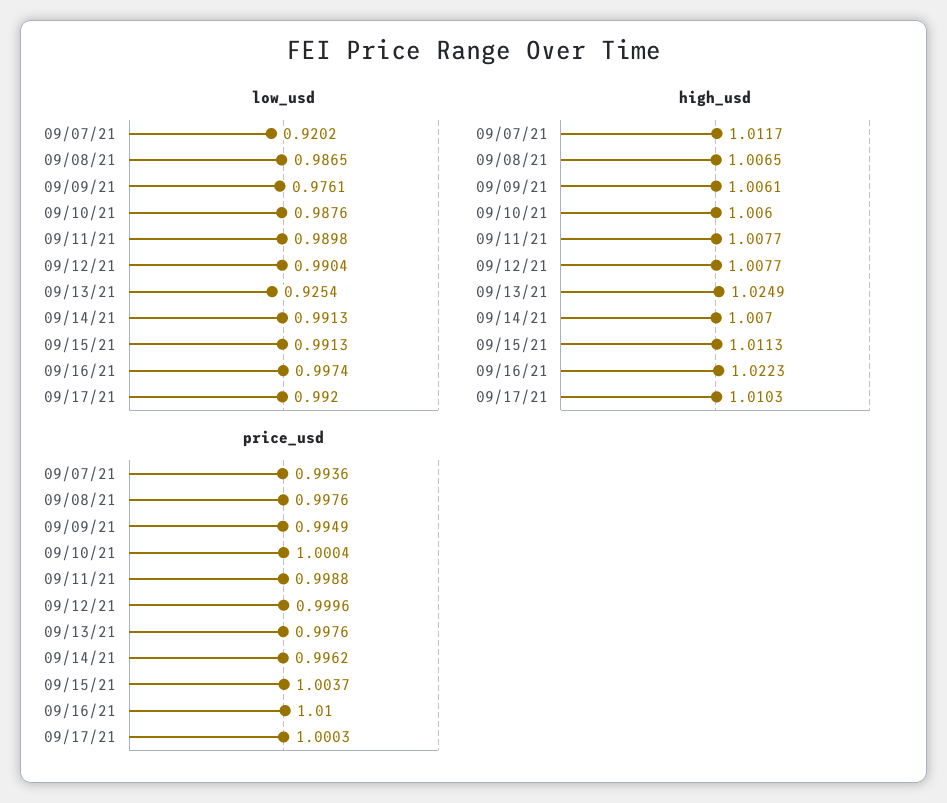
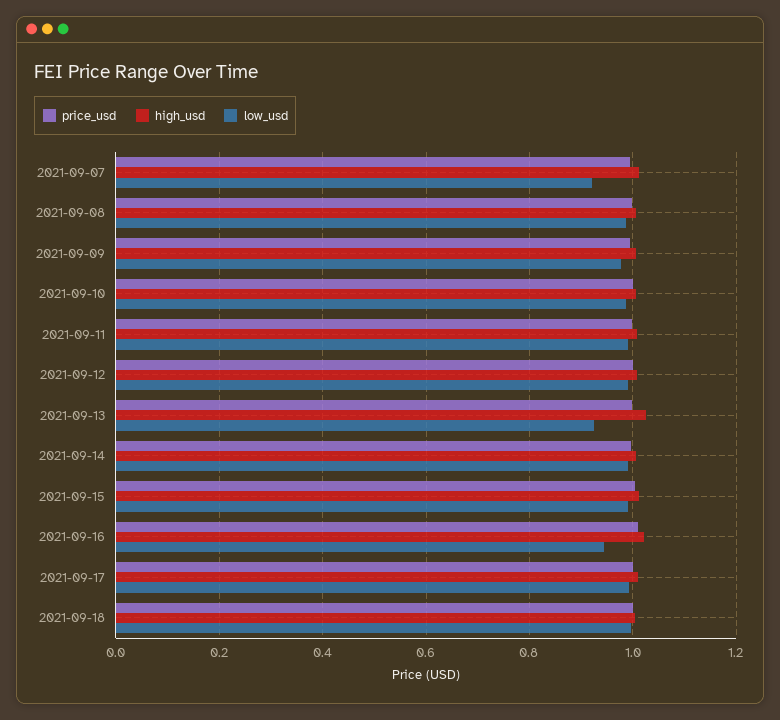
low_usd, 09/16/21: 0.9974 -> 0.94
price_usd, 2021-09-18: none -> 1
high_usd, 2021-09-18: none -> 1
low_usd, 2021-09-18: none -> 1

